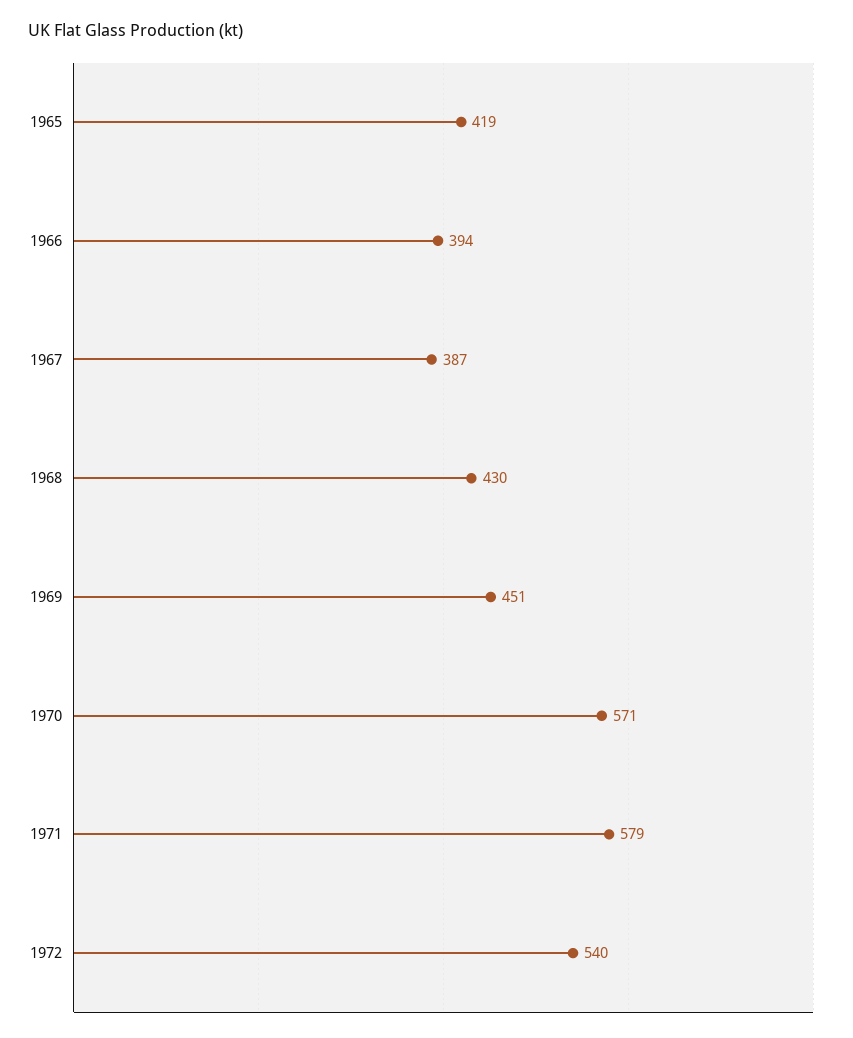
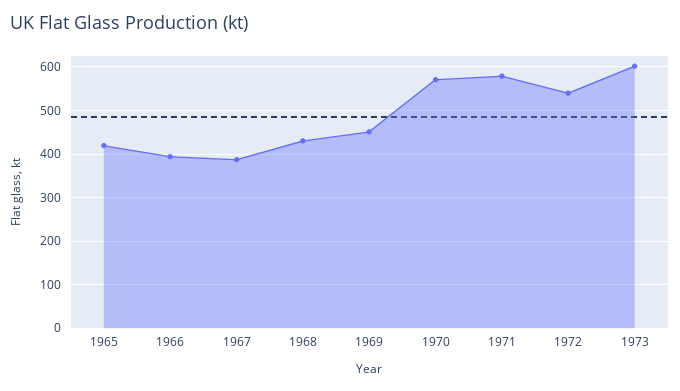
1973: none -> 600

